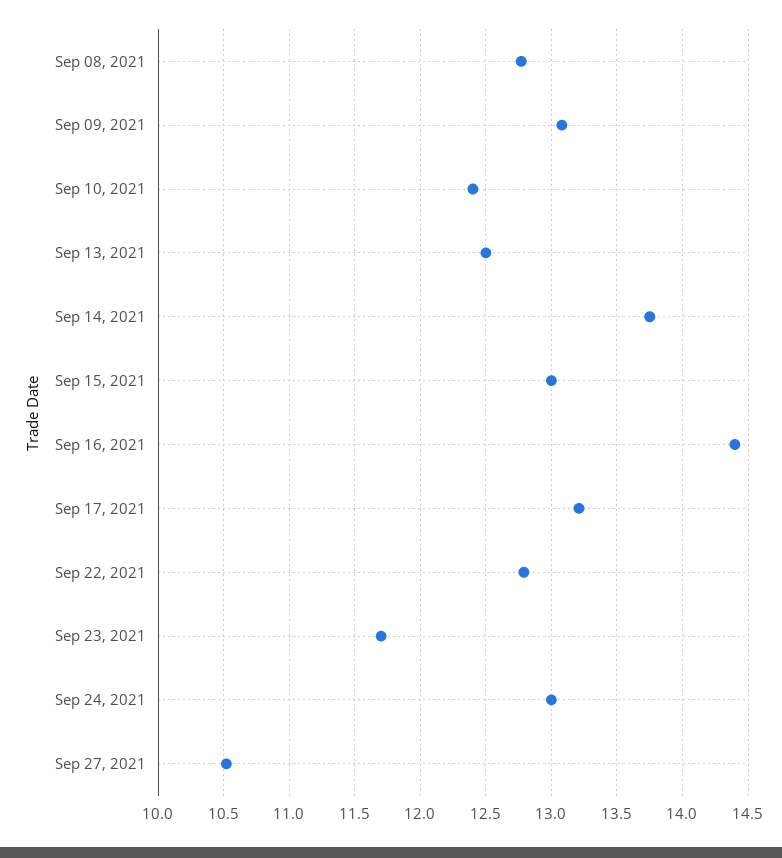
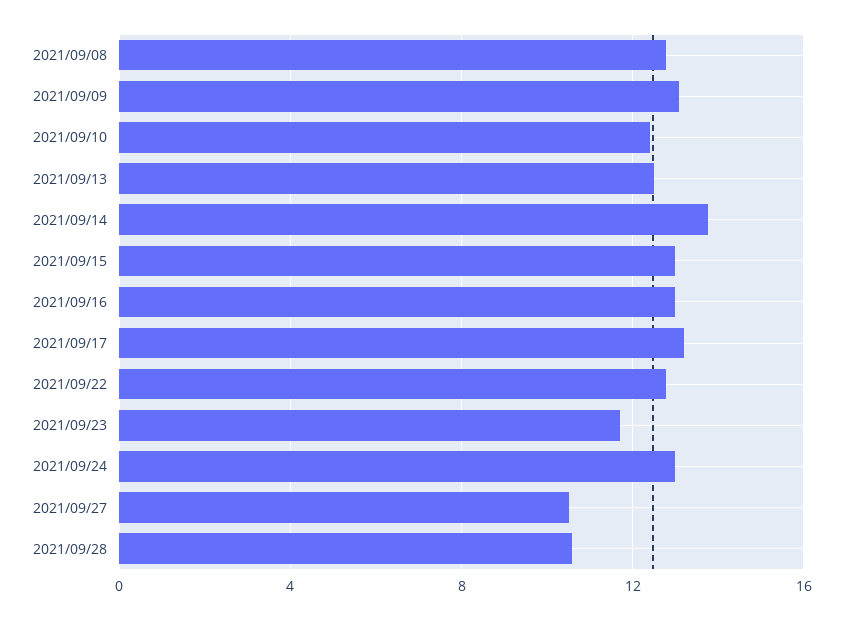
Sep 16, 2021: 14.4 -> 13
2021/09/28: none -> 10.5

